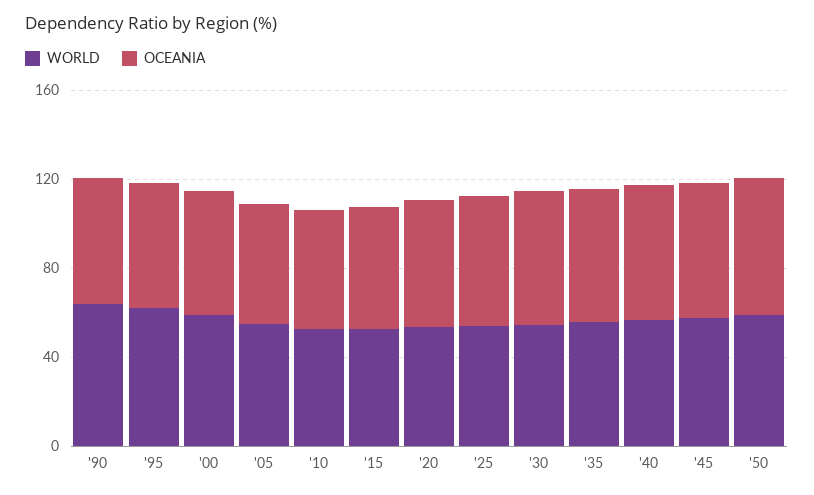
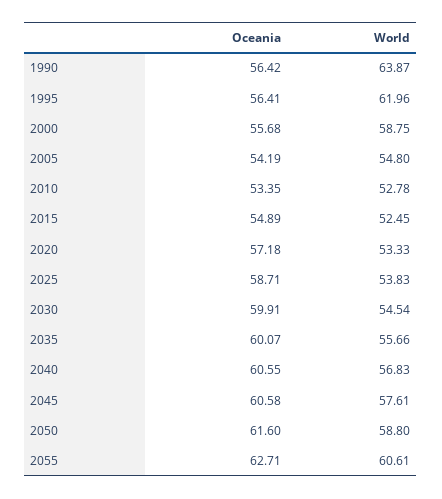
OCEANIA, 2055: none -> 62.71
WORLD, 2055: none -> 60.61

